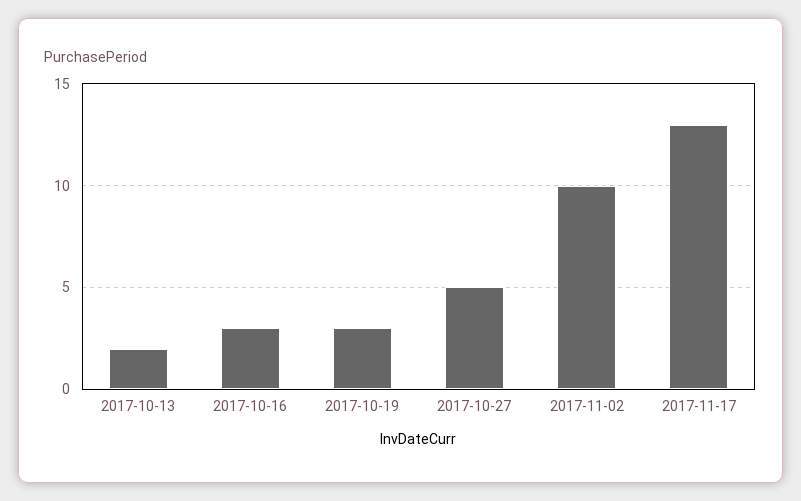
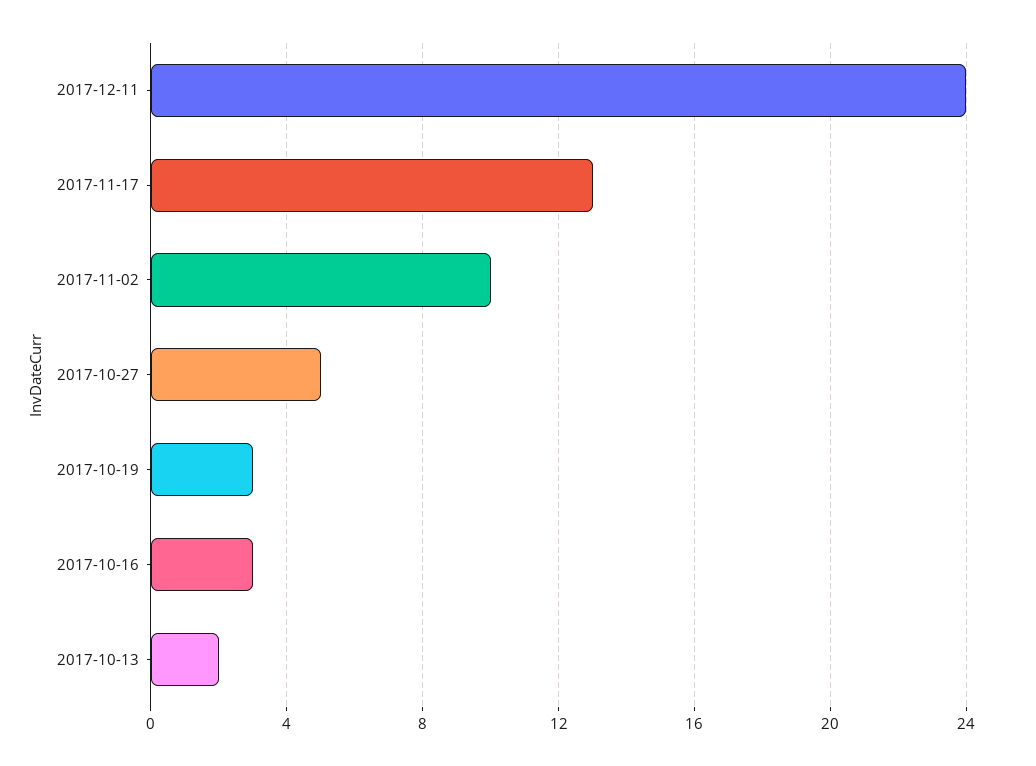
2017-12-11: none -> 24

